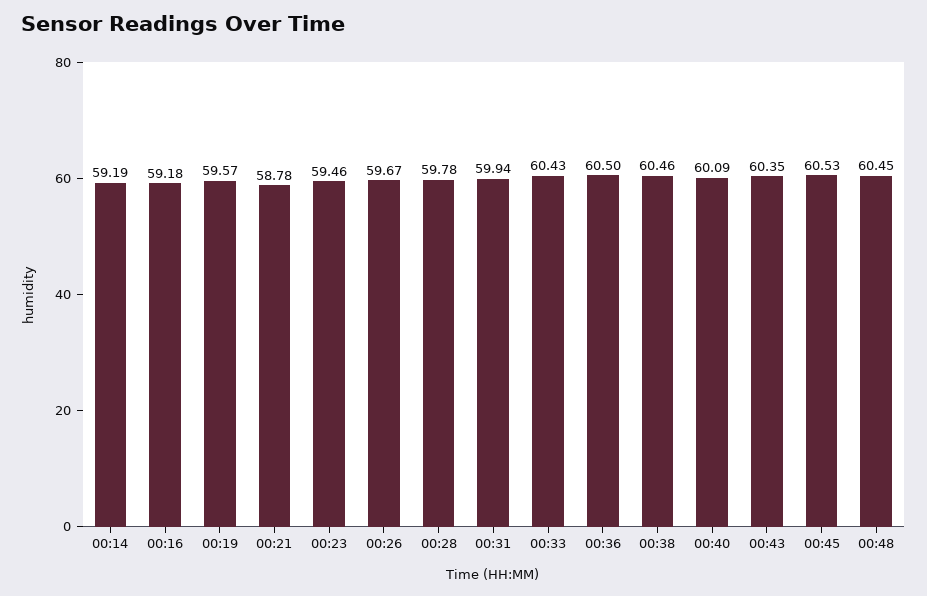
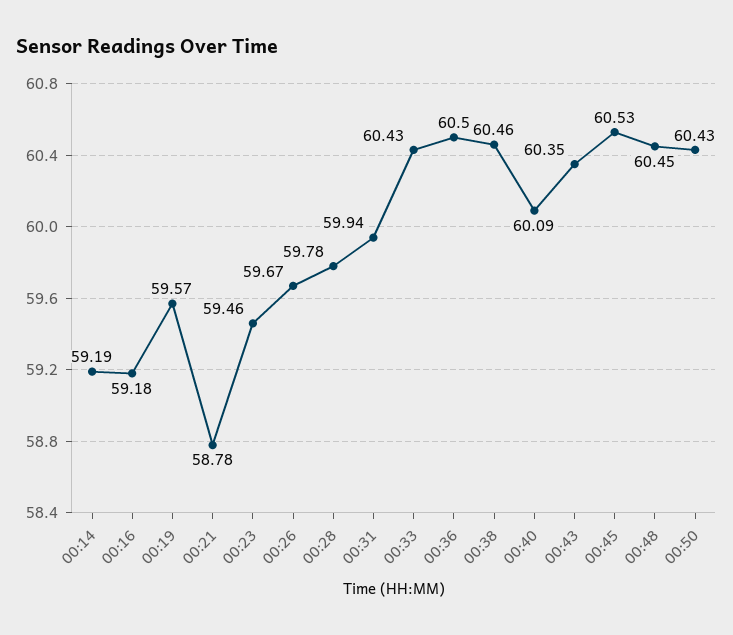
00:50: none -> 60.43

